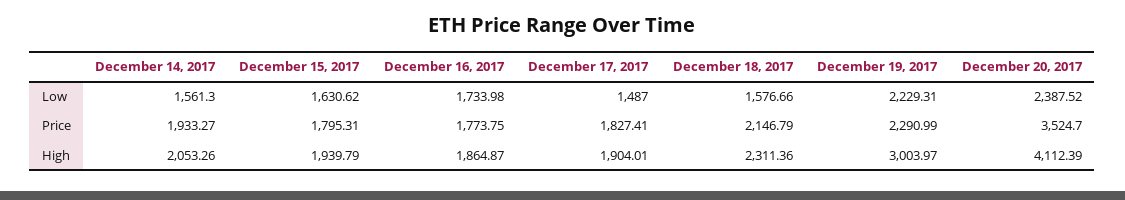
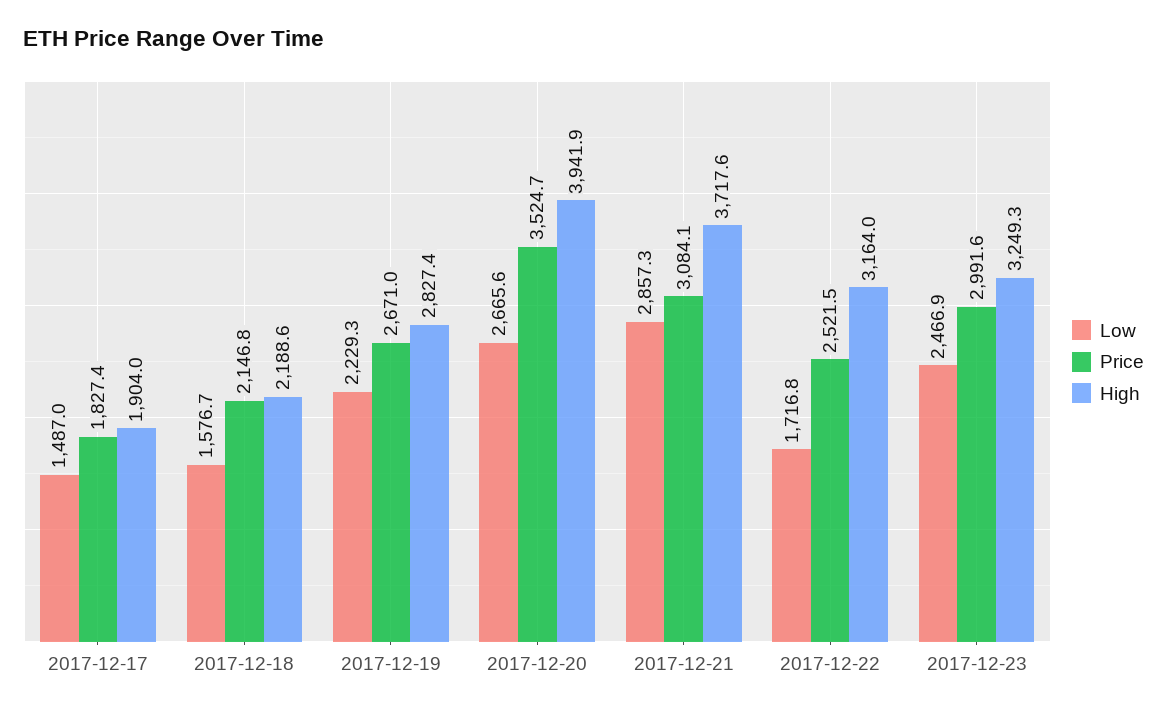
Low, December 14, 2017: 1561.3 -> none
Low, December 15, 2017: 1630.62 -> none
Low, December 16, 2017: 1733.98 -> none
Low, December 20, 2017: 2387.52 -> 2665.6
Price, December 14, 2017: 1933.27 -> none
Price, December 15, 2017: 1795.31 -> none
Price, December 16, 2017: 1773.75 -> none
Price, December 19, 2017: 2290.99 -> 2671
High, December 14, 2017: 2053.26 -> none
High, December 15, 2017: 1939.79 -> none
High, December 16, 2017: 1864.87 -> none
High, December 18, 2017: 2311.36 -> 2188.6
High, December 19, 2017: 3003.97 -> 2827.4
High, December 20, 2017: 4112.39 -> 3941.9
Low, 2017-12-21: none -> 2857.3
Price, 2017-12-21: none -> 3084.1
High, 2017-12-21: none -> 3717.6
Low, 2017-12-22: none -> 1716.8
Price, 2017-12-22: none -> 2521.5
High, 2017-12-22: none -> 3164
Low, 2017-12-23: none -> 2466.9
Price, 2017-12-23: none -> 2991.6
High, 2017-12-23: none -> 3249.3

